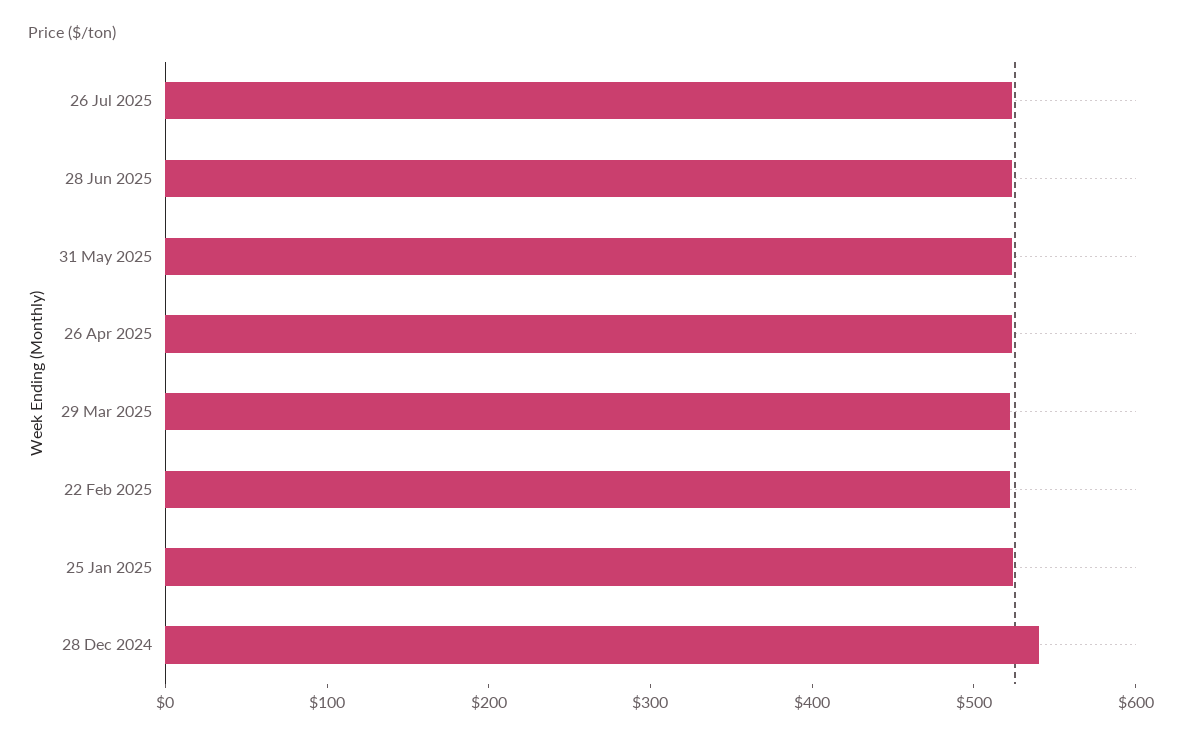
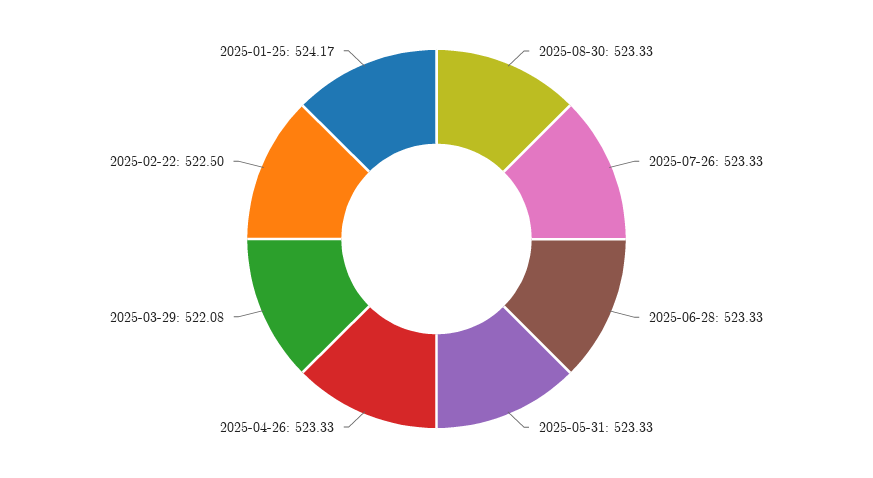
28 Dec 2024: 540 -> none
2025-08-30: none -> 523.33

